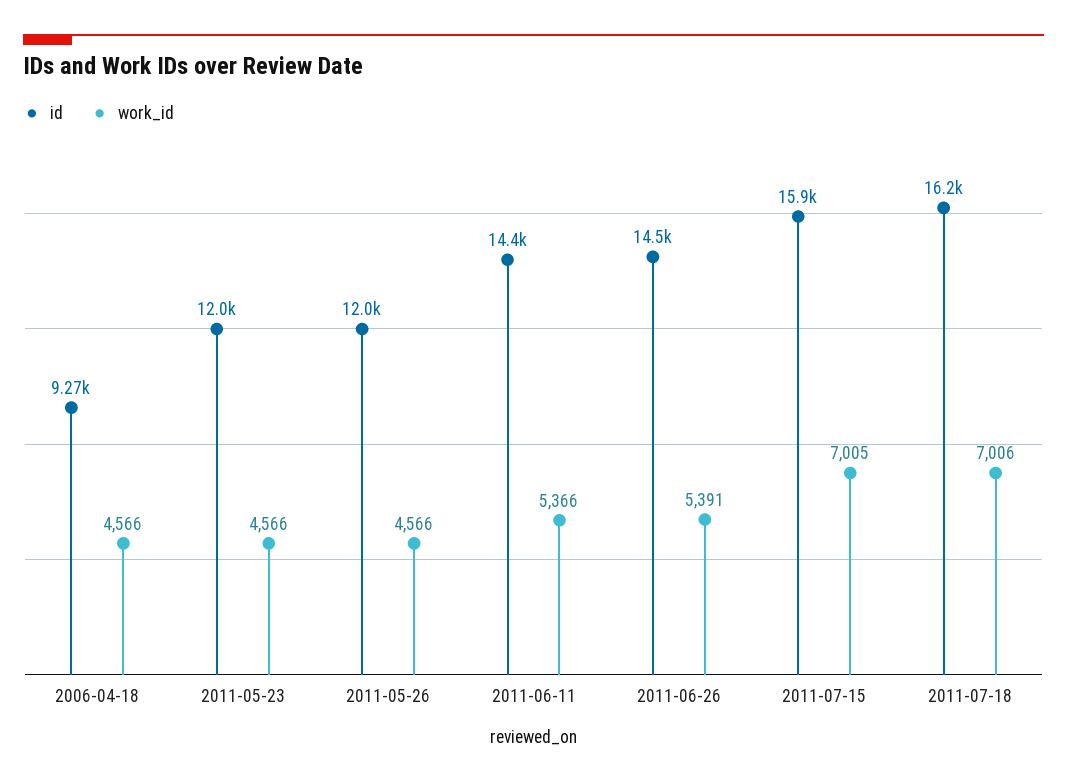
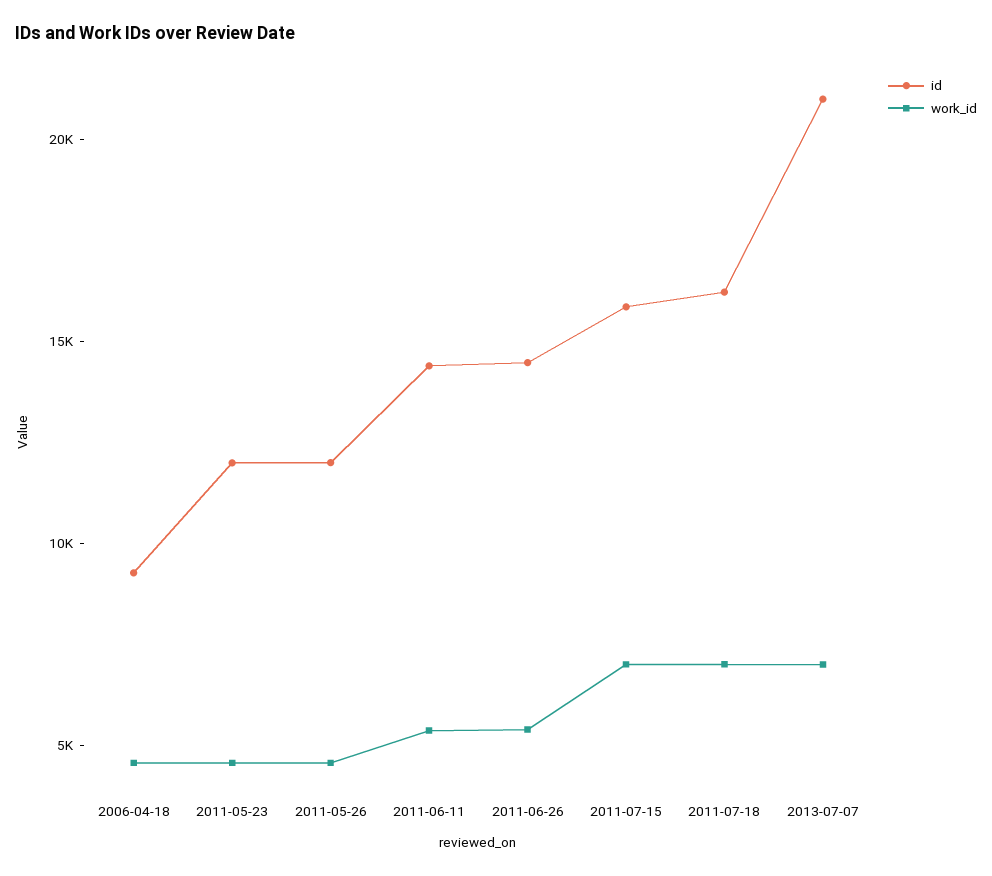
id, 2013-07-07: none -> 21000
work_id, 2013-07-07: none -> 7000

